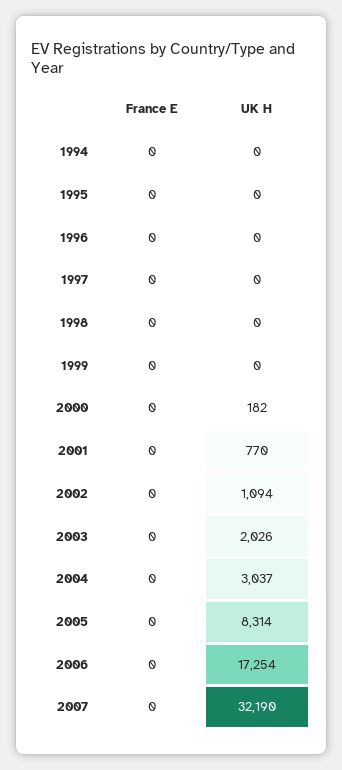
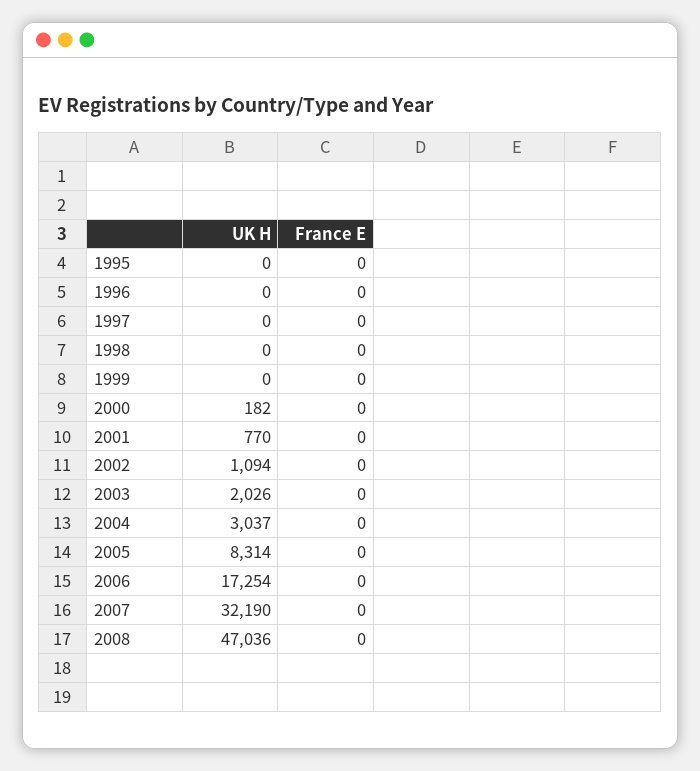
France E, 1994: 0 -> none
UK H, 1994: 0 -> none
UK H, 2008: none -> 47036
France E, 2008: none -> 0

